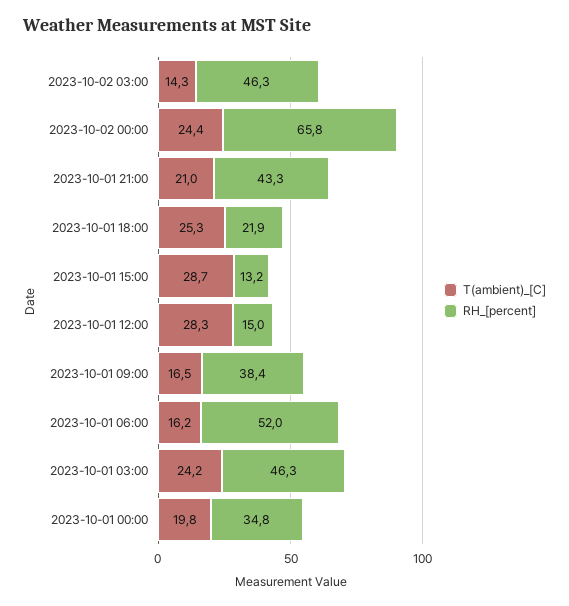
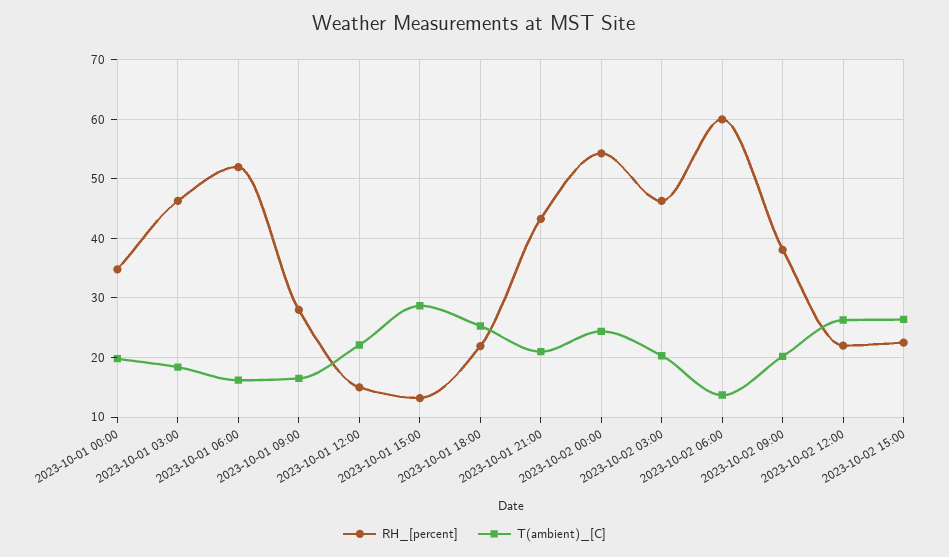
T(ambient)_[C], 2023-10-02 03:00: 14.3 -> 20
RH_[percent], 2023-10-02 00:00: 65.8 -> 54
T(ambient)_[C], 2023-10-01 12:00: 28.3 -> 22
RH_[percent], 2023-10-01 09:00: 38.4 -> 28
T(ambient)_[C], 2023-10-01 03:00: 24.2 -> 18
RH_[percent], 2023-10-02 06:00: none -> 60
T(ambient)_[C], 2023-10-02 06:00: none -> 14
RH_[percent], 2023-10-02 09:00: none -> 38
T(ambient)_[C], 2023-10-02 09:00: none -> 20
RH_[percent], 2023-10-02 12:00: none -> 22
T(ambient)_[C], 2023-10-02 12:00: none -> 26
RH_[percent], 2023-10-02 15:00: none -> 22
T(ambient)_[C], 2023-10-02 15:00: none -> 26

